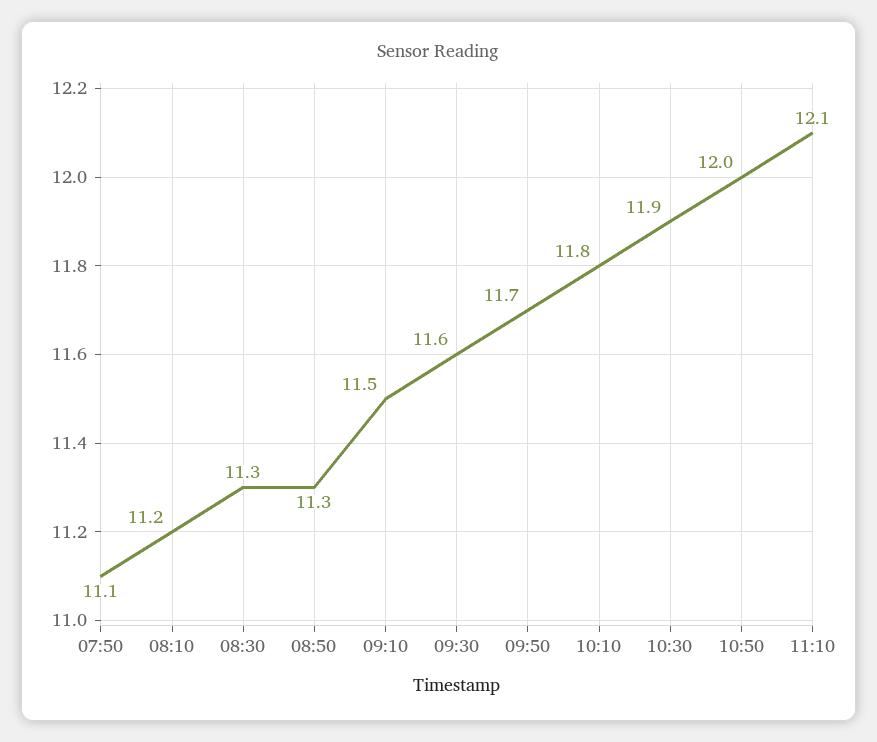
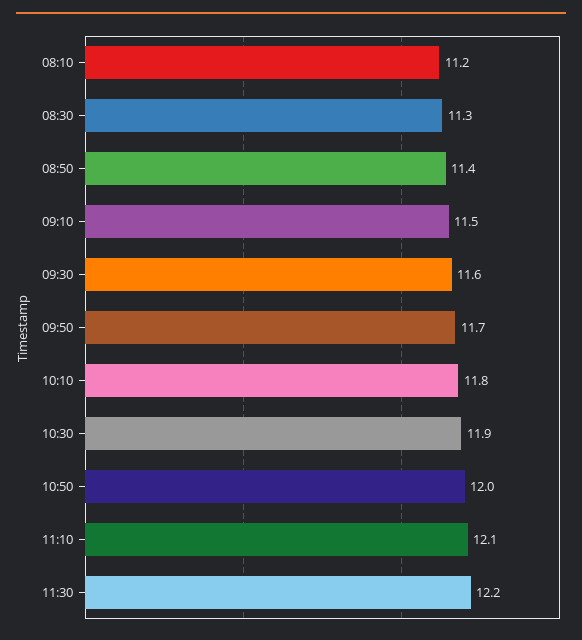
07:50: 11.1 -> none
08:50: 11.3 -> 11.4
11:30: none -> 12.2

